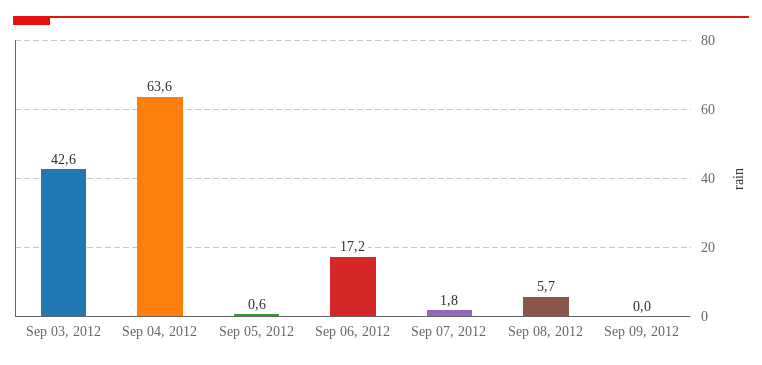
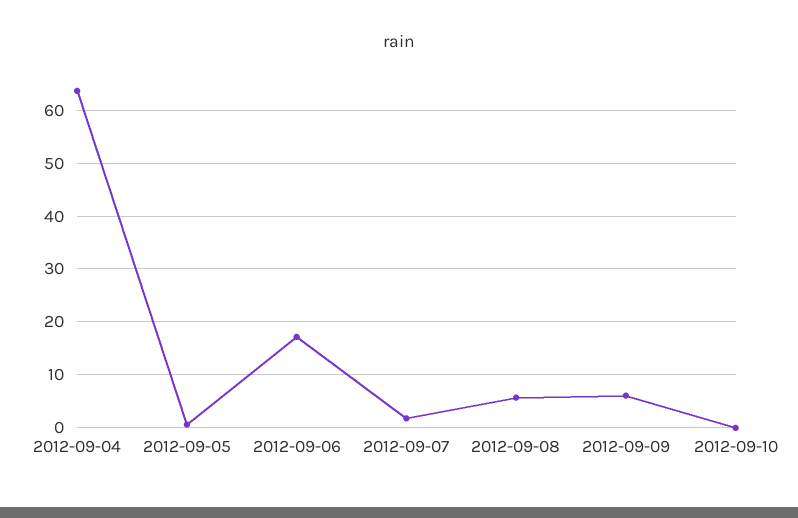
Sep 03, 2012: 42.6 -> none
Sep 09, 2012: 0 -> 6
2012-09-10: none -> 0

